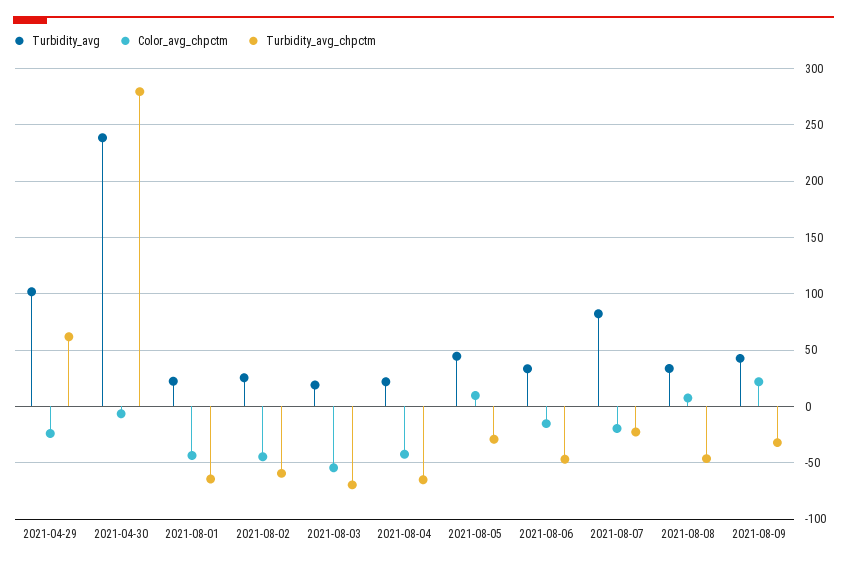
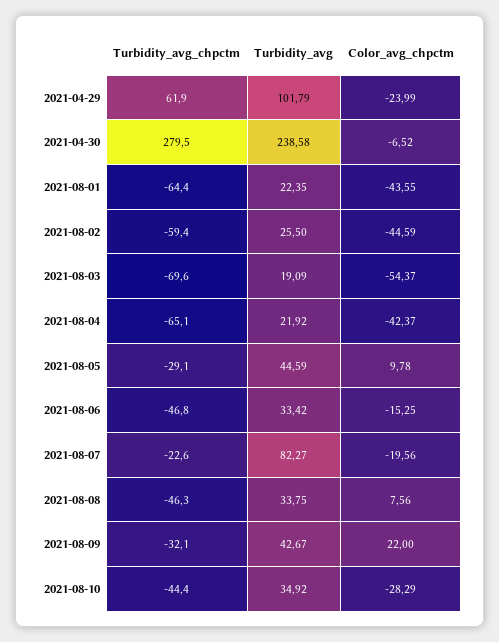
Turbidity_avg_chpctm, 2021-08-10: none -> -44.4
Turbidity_avg, 2021-08-10: none -> 34.92
Color_avg_chpctm, 2021-08-10: none -> -28.29

